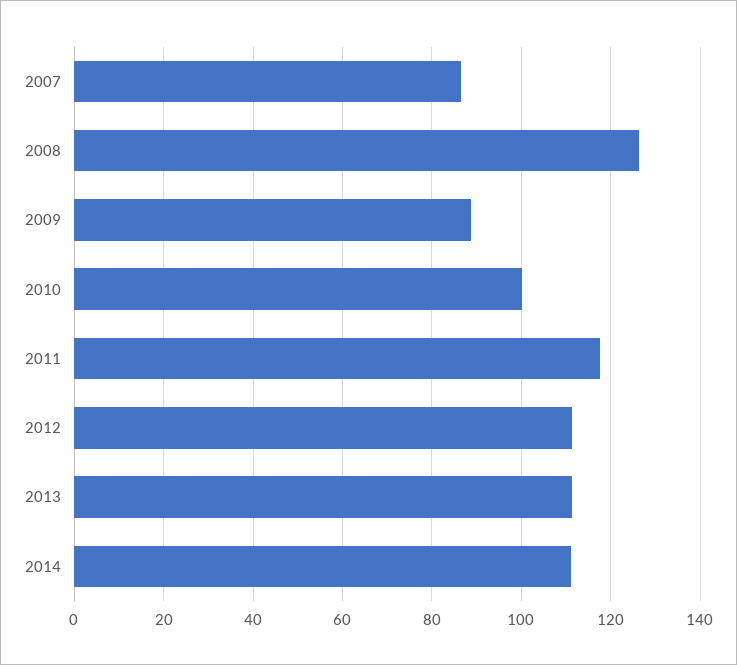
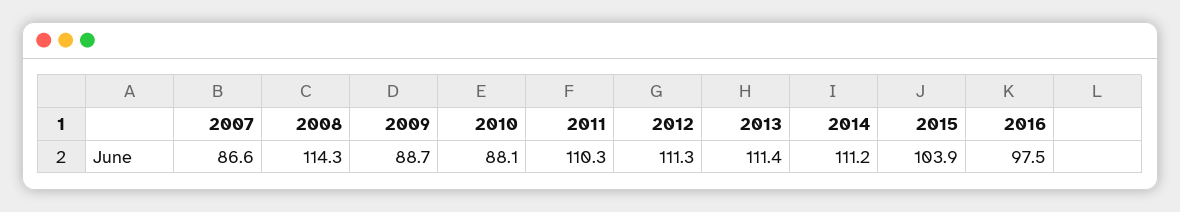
2008: 126 -> 114.3
2010: 100 -> 88.1
2011: 118 -> 110.3
2015: none -> 103.9
2016: none -> 97.5

